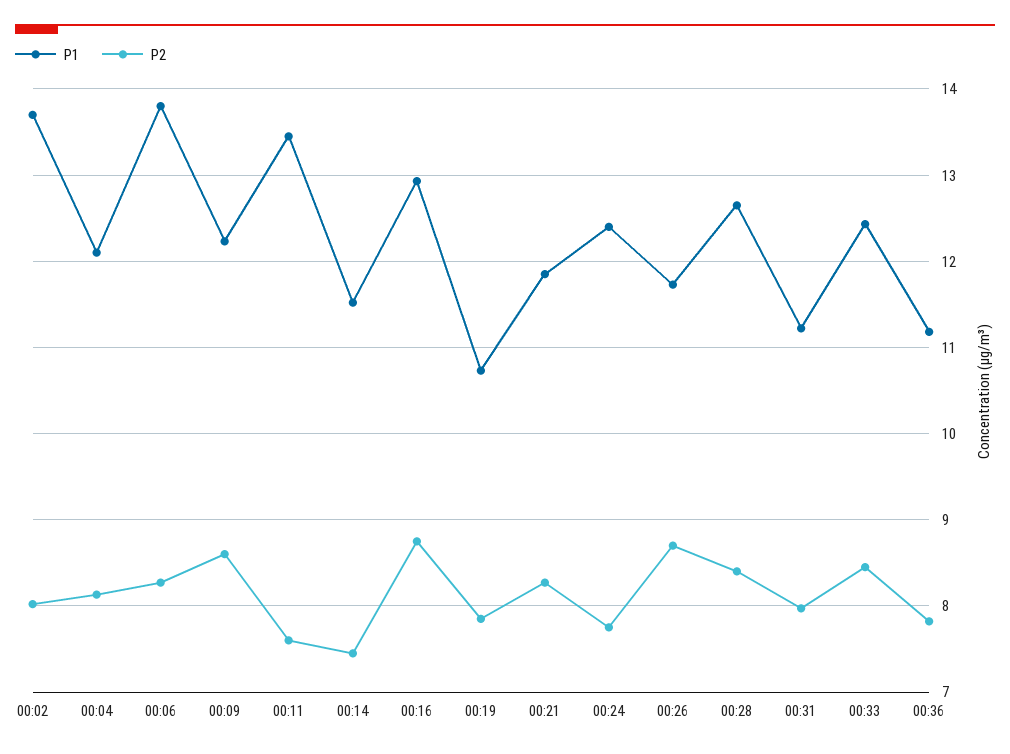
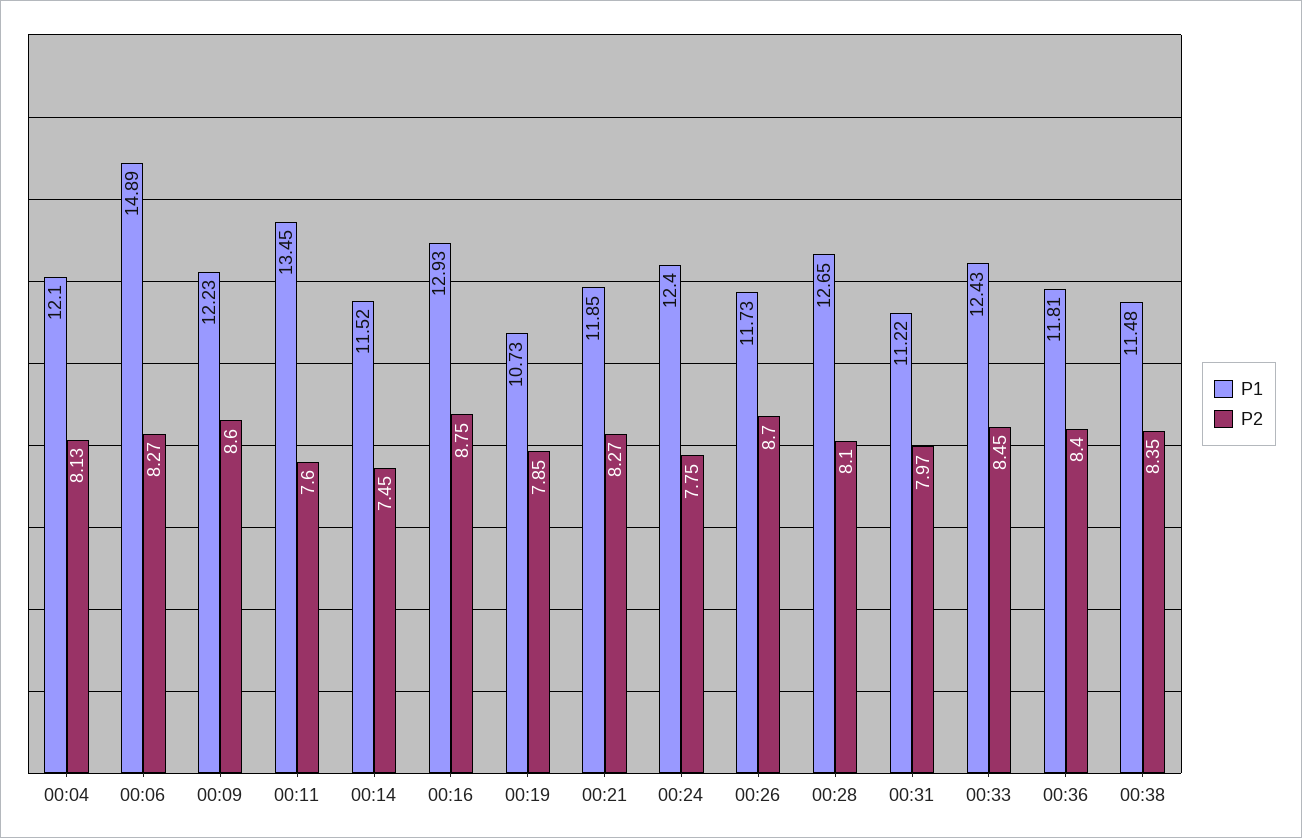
P1, 00:02: 13.7 -> none
P2, 00:02: 8 -> none
P1, 00:06: 13.8 -> 14.89
P2, 00:28: 8.4 -> 8.1
P1, 00:36: 11.2 -> 11.81
P2, 00:36: 7.8 -> 8.4
P1, 00:38: none -> 11.48
P2, 00:38: none -> 8.35

